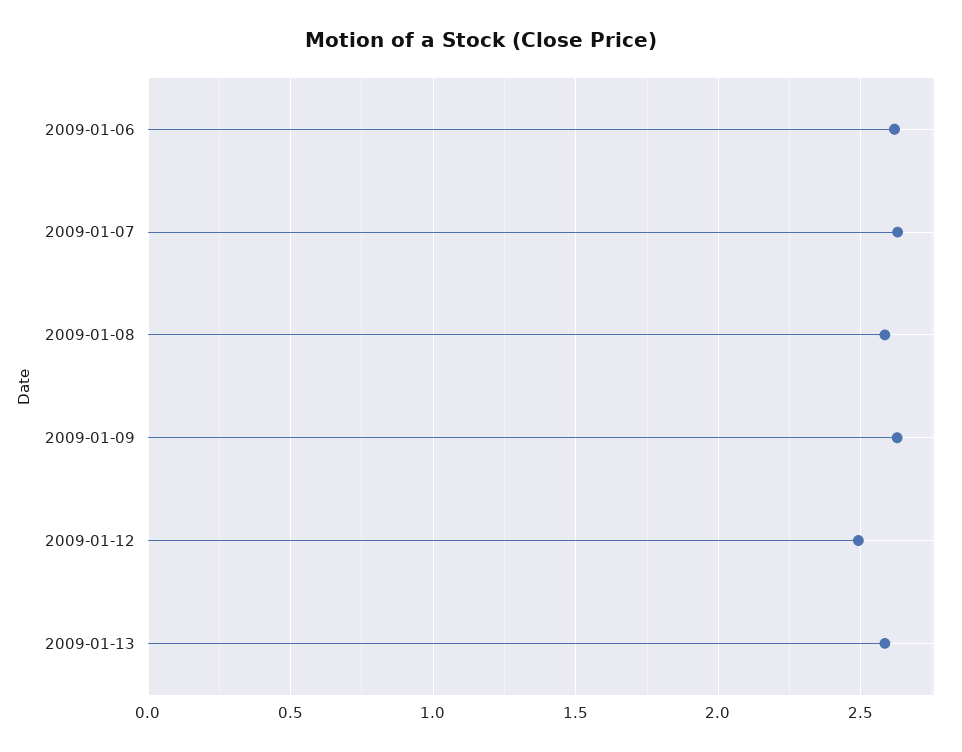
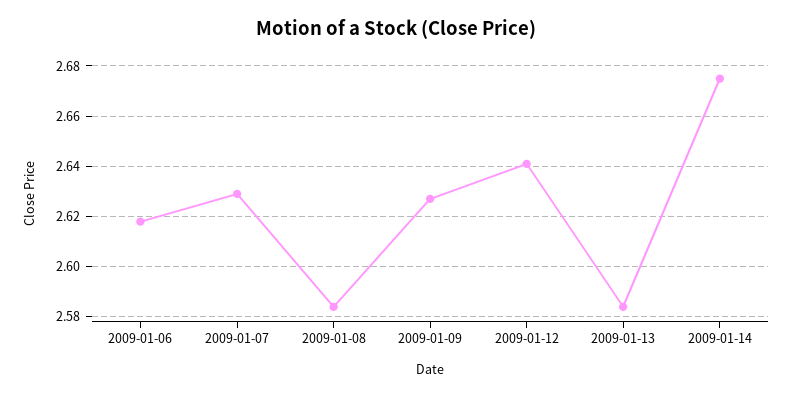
2009-01-12: 2.5 -> 2.64
2009-01-14: none -> 2.675

